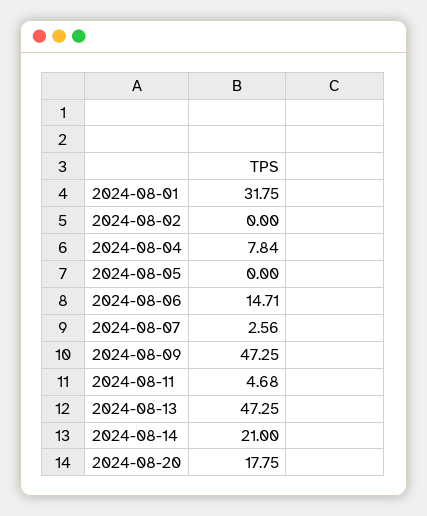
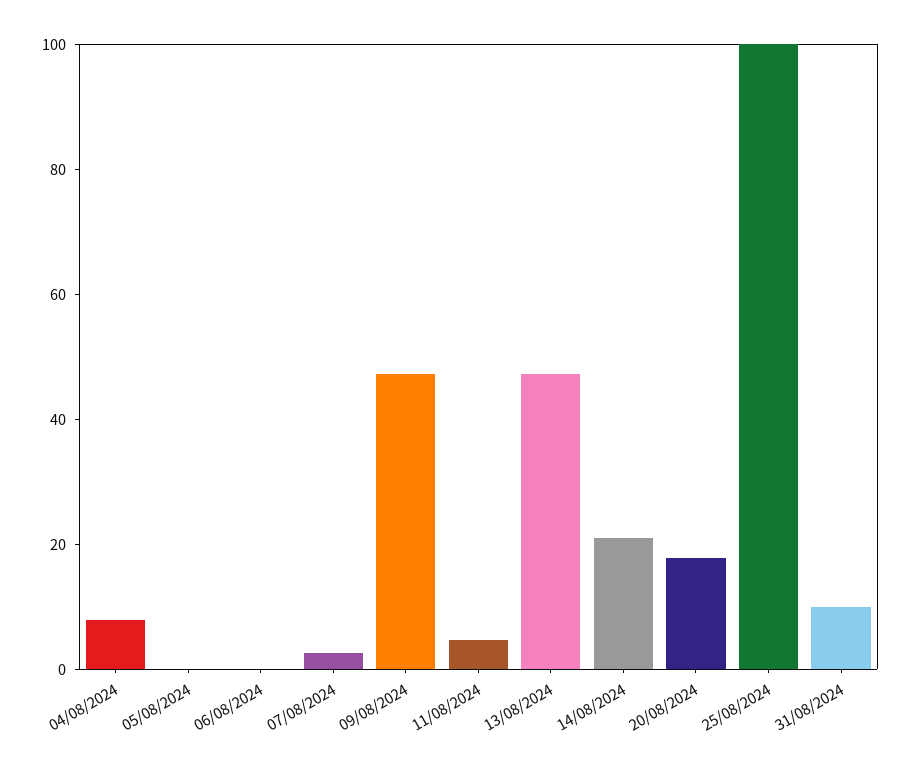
2024-08-01: 31.75 -> none
2024-08-02: 0 -> none
2024-08-06: 14.71 -> 0
25/08/2024: none -> 100
31/08/2024: none -> 10

